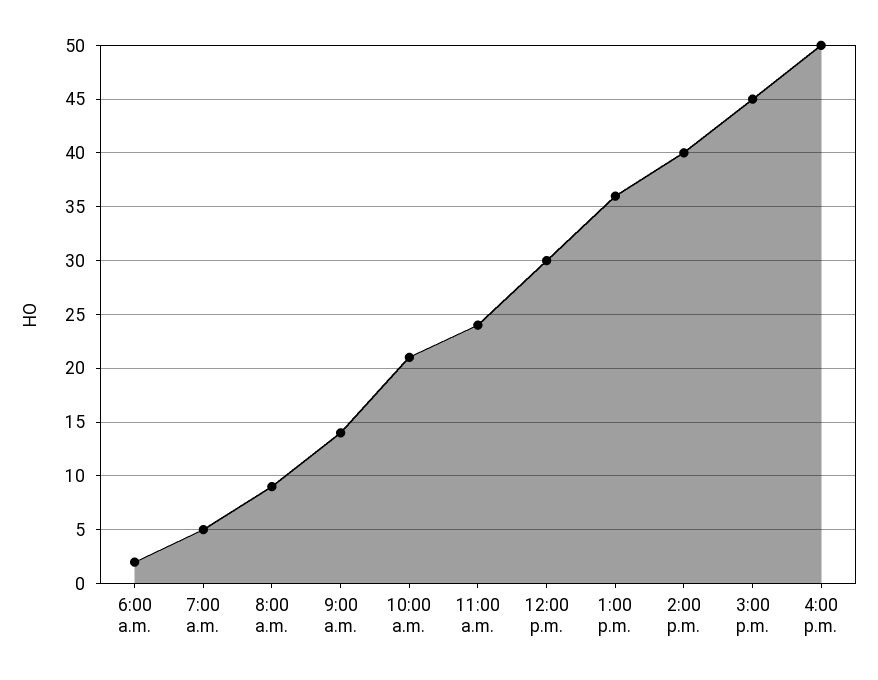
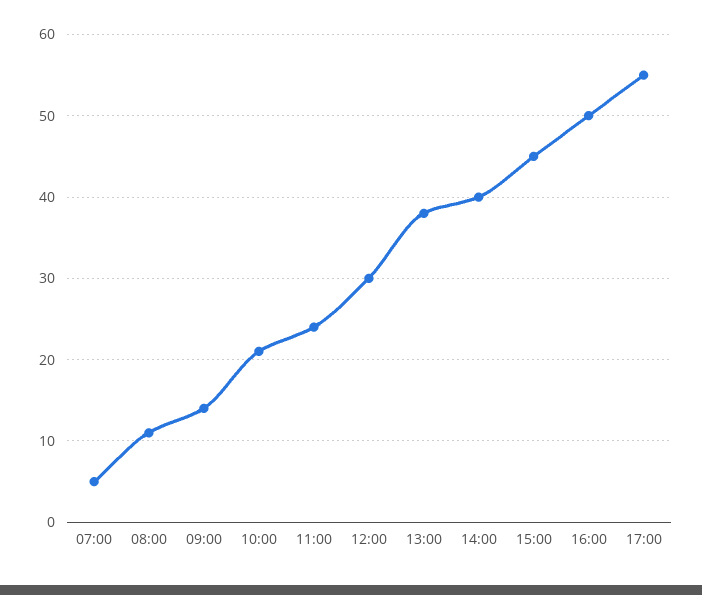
6:00 a.m.: 2 -> none
8:00 a.m.: 9 -> 11
1:00 p.m.: 36 -> 38
17:00: none -> 55

